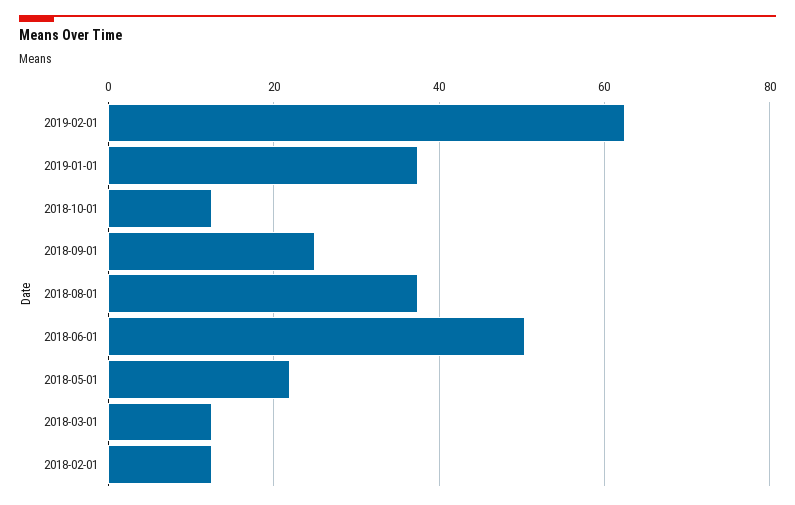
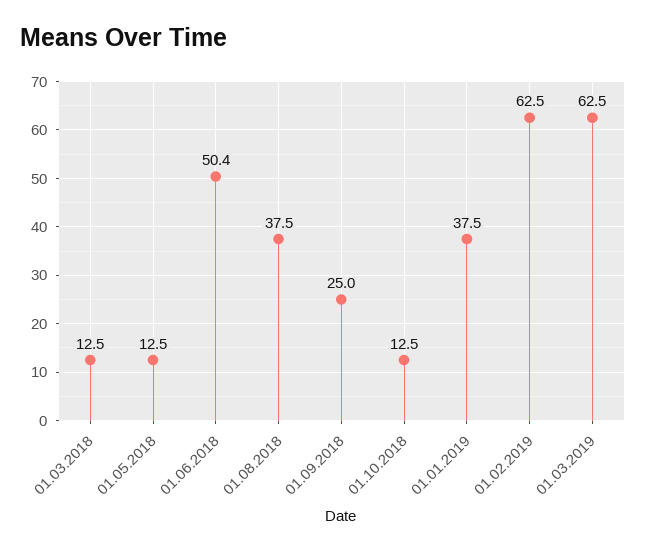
2018-05-01: 22 -> 12.5
2018-02-01: 12 -> none
01.03.2019: none -> 62.5

